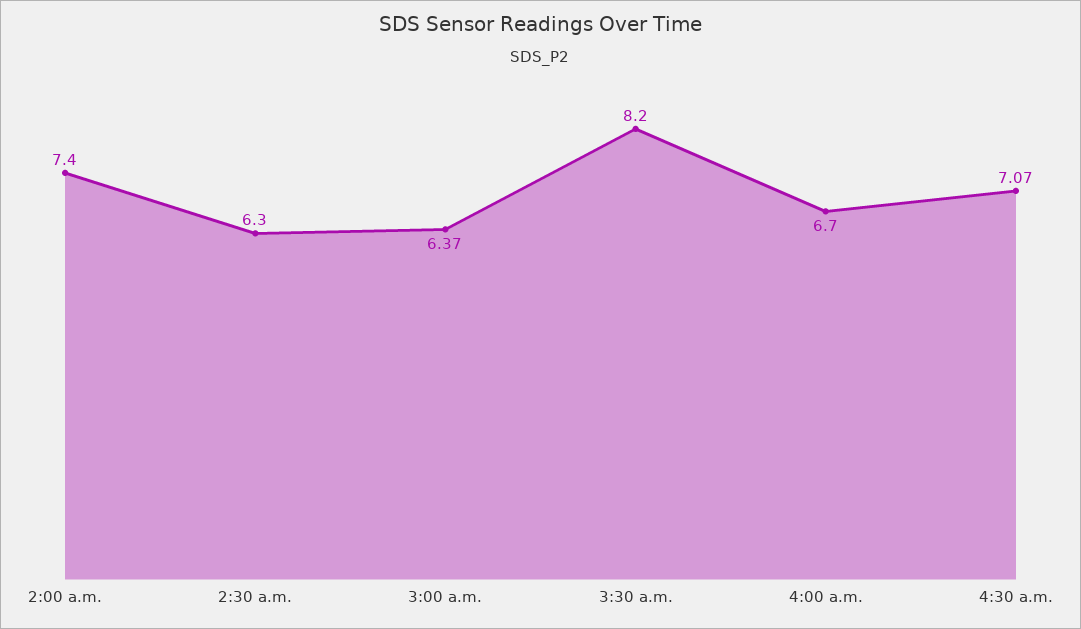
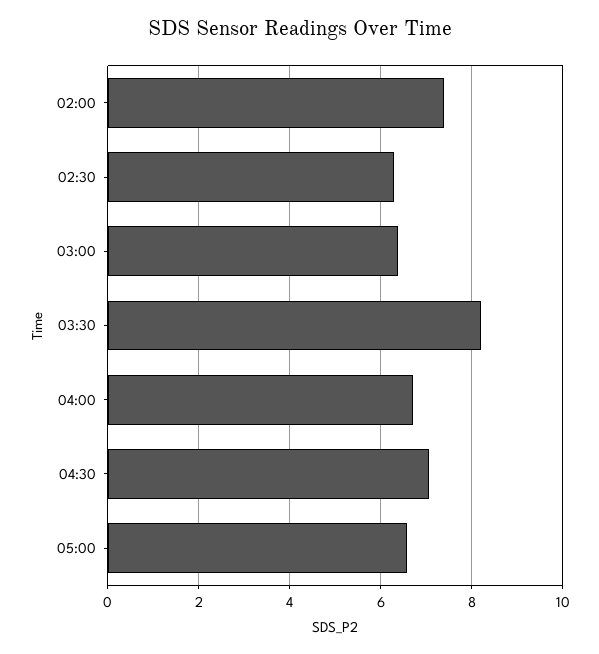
05:00: none -> 6.6

